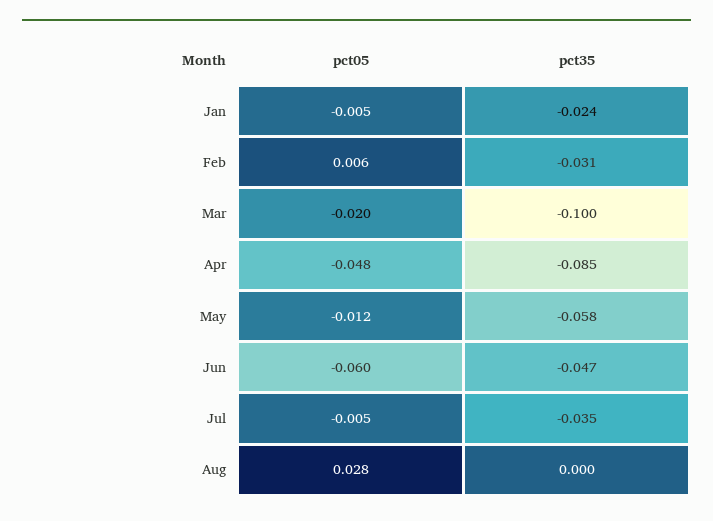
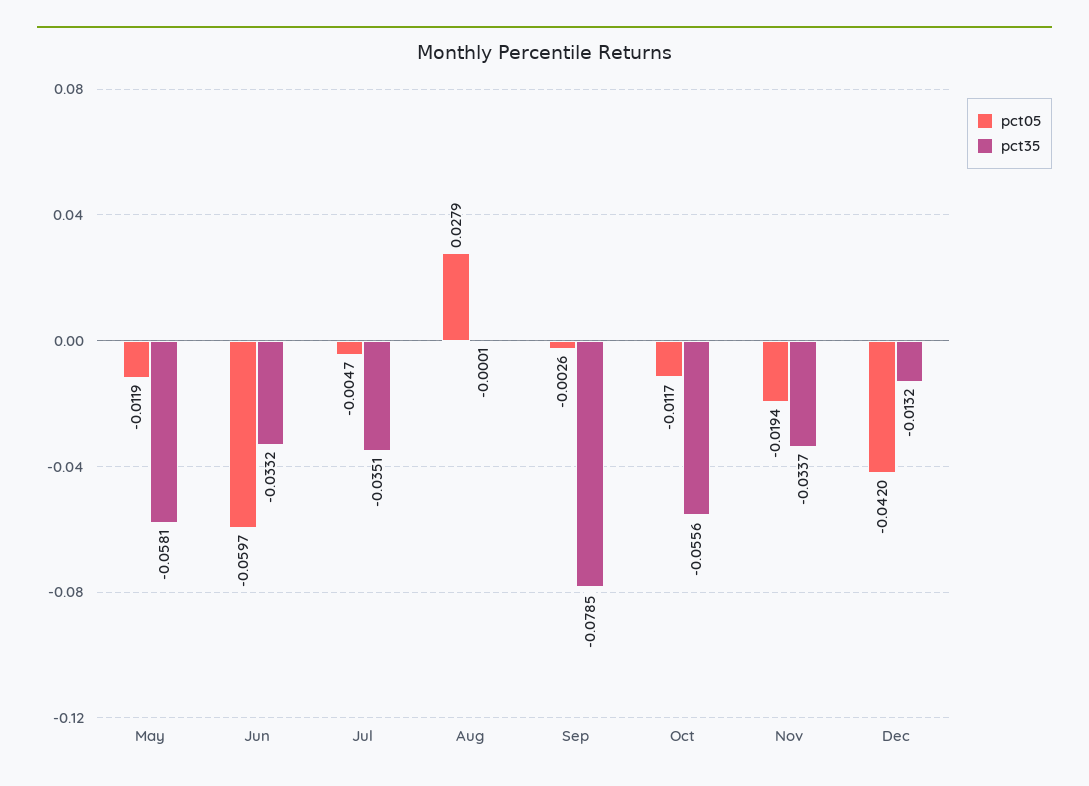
pct05, Jan: -0.005 -> none
pct35, Jan: -0.024 -> none
pct05, Feb: 0.006 -> none
pct35, Feb: -0.031 -> none
pct05, Mar: -0.02 -> none
pct35, Mar: -0.1 -> none
pct05, Apr: -0.048 -> none
pct35, Apr: -0.085 -> none
pct35, Jun: -0.047 -> -0.0332
pct05, Sep: none -> -0.0026
pct35, Sep: none -> -0.0785
pct05, Oct: none -> -0.0117
pct35, Oct: none -> -0.0556
pct05, Nov: none -> -0.0194
pct35, Nov: none -> -0.0337
pct05, Dec: none -> -0.042
pct35, Dec: none -> -0.0132

